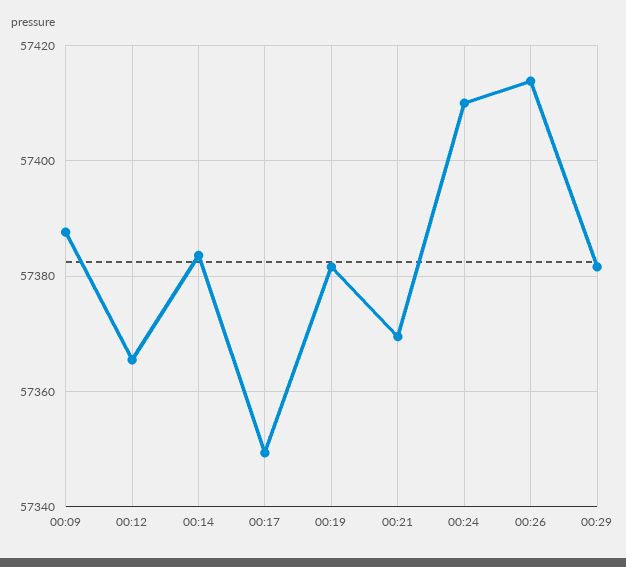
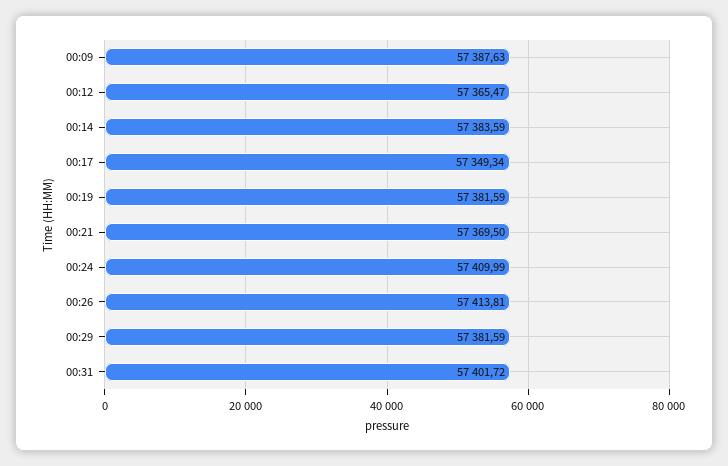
00:31: none -> 57401.72

